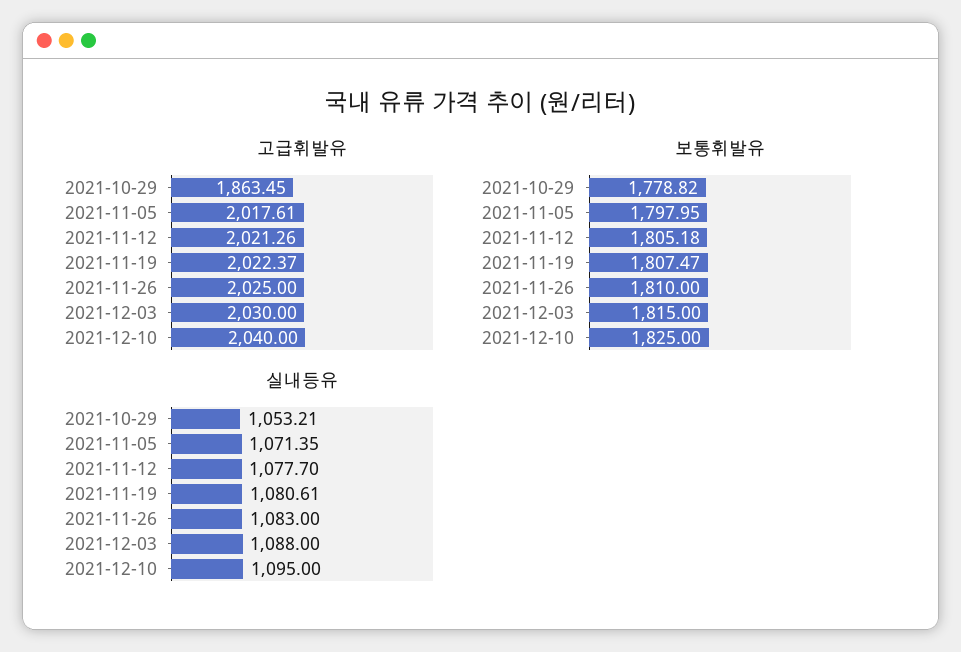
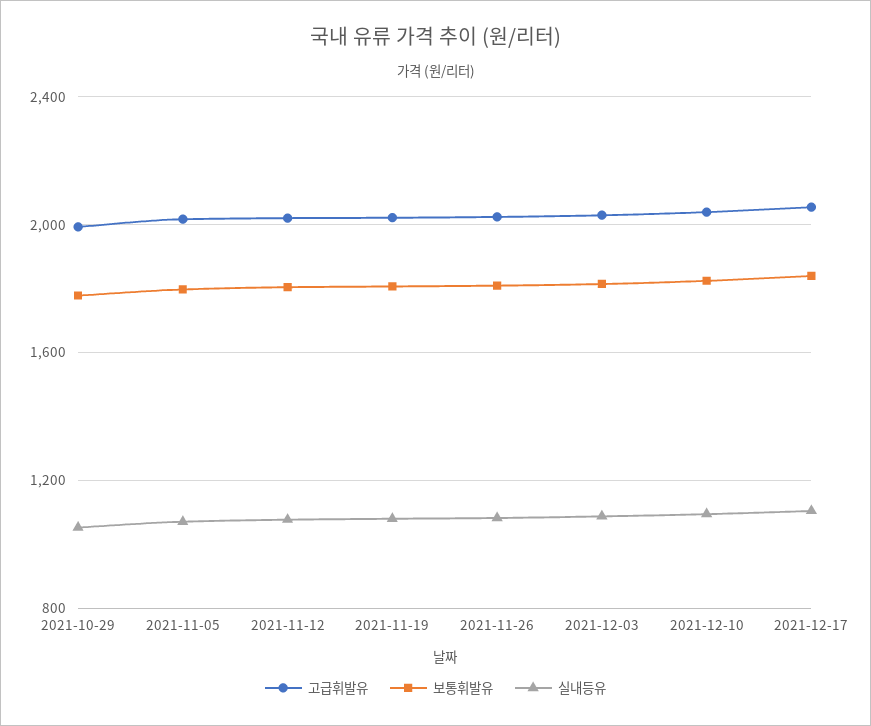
고급휘발유, 2021-10-29: 1863.45 -> 2000
고급휘발유, 2021-12-17: none -> 2050
보통휘발유, 2021-12-17: none -> 1850
실내등유, 2021-12-17: none -> 1100

